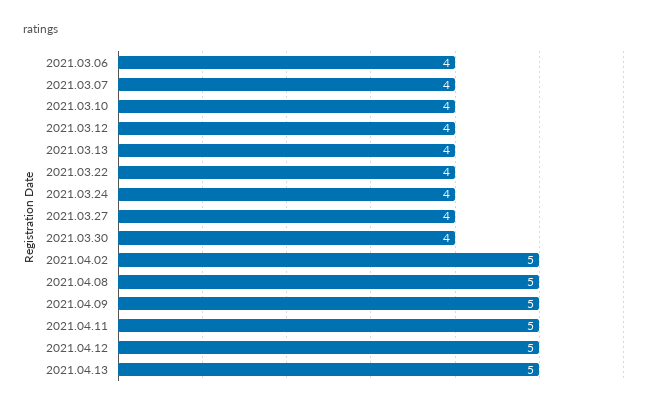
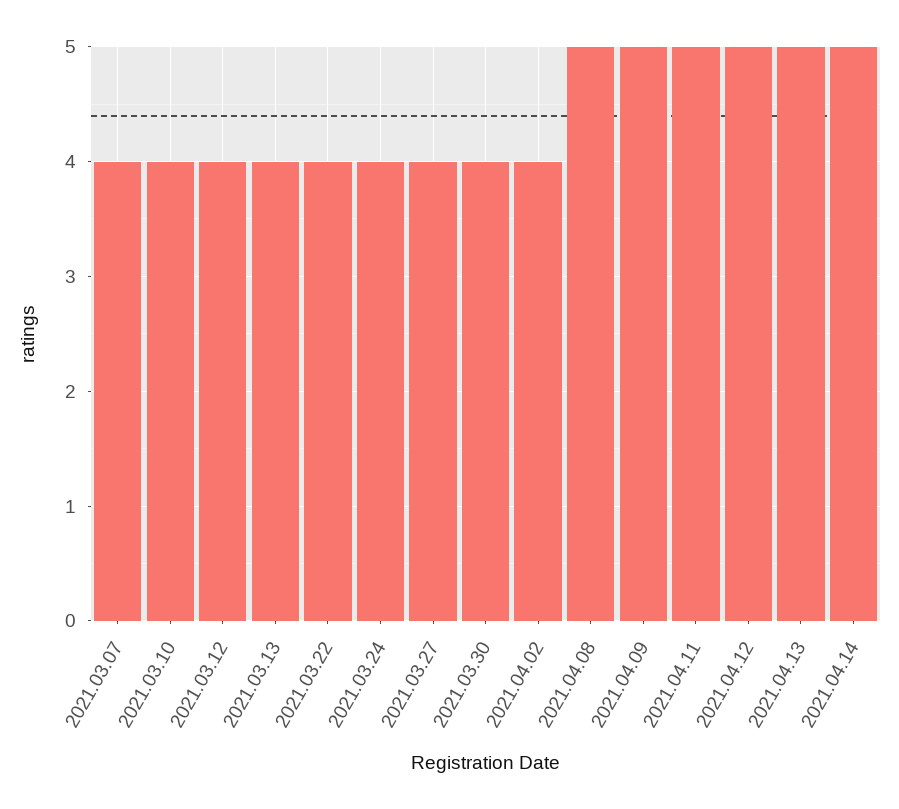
2021.03.06: 4 -> none
2021.04.02: 5 -> 4
2021.04.14: none -> 5

